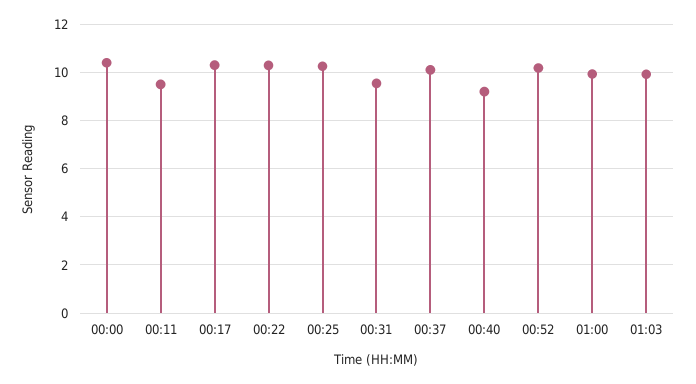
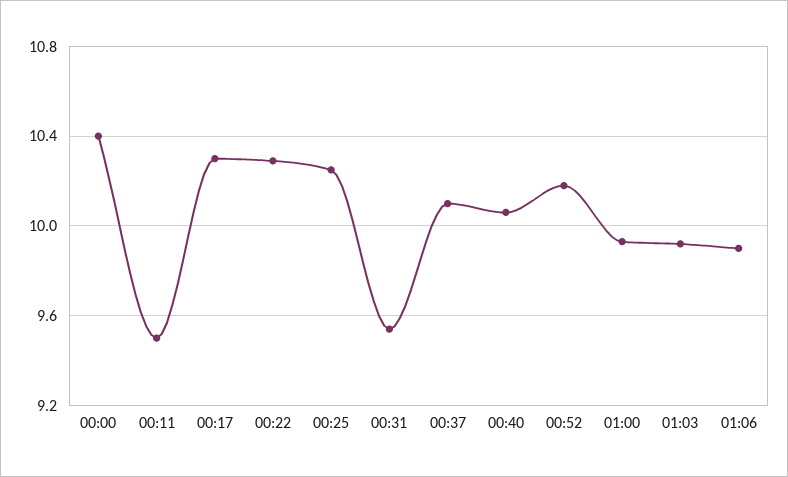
00:40: 9.25 -> 10.05
01:06: none -> 9.9

